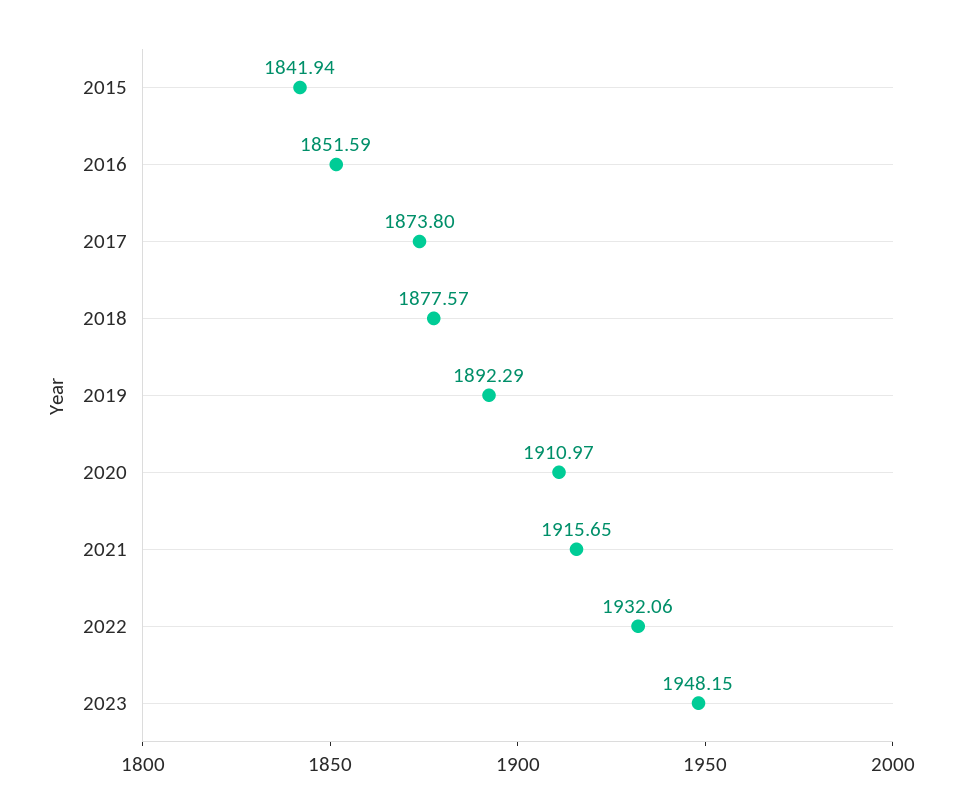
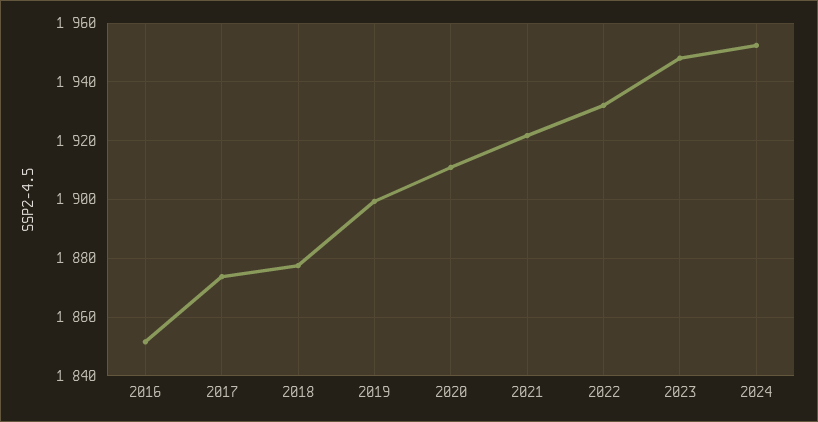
2015: 1841.94 -> none
2019: 1892.29 -> 1900
2021: 1915.65 -> 1922.5
2024: none -> 1952.5

